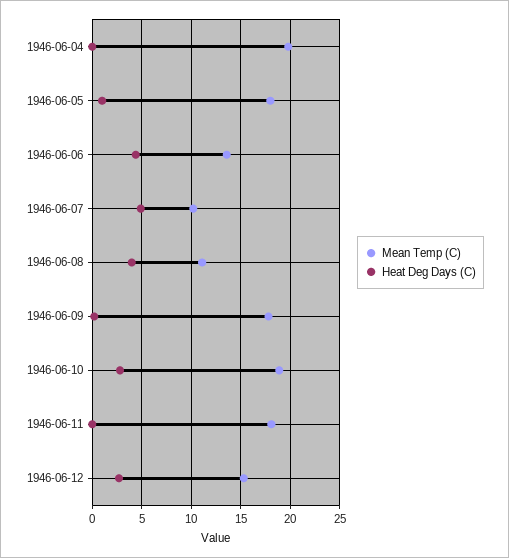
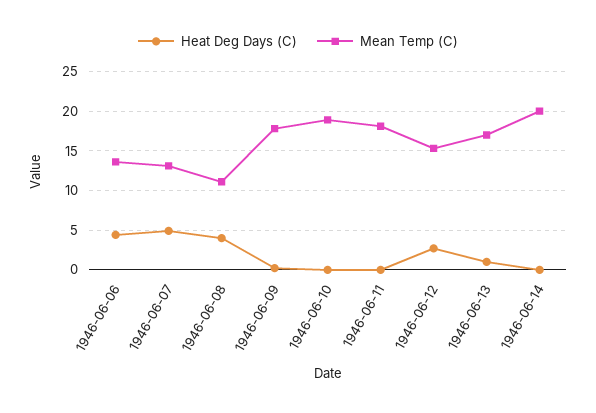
Mean Temp (C), 1946-06-04: 20 -> none
Heat Deg Days (C), 1946-06-04: 0 -> none
Mean Temp (C), 1946-06-05: 18 -> none
Heat Deg Days (C), 1946-06-05: 1 -> none
Mean Temp (C), 1946-06-07: 10 -> 13
Heat Deg Days (C), 1946-06-10: 3 -> 0
Heat Deg Days (C), 1946-06-13: none -> 1
Mean Temp (C), 1946-06-13: none -> 17
Heat Deg Days (C), 1946-06-14: none -> 0
Mean Temp (C), 1946-06-14: none -> 20

